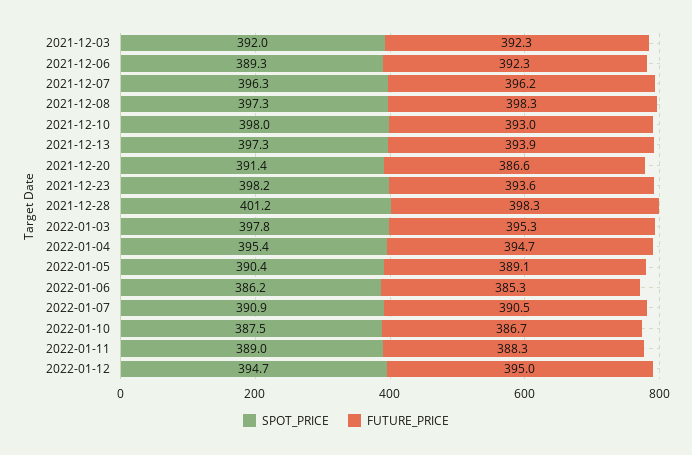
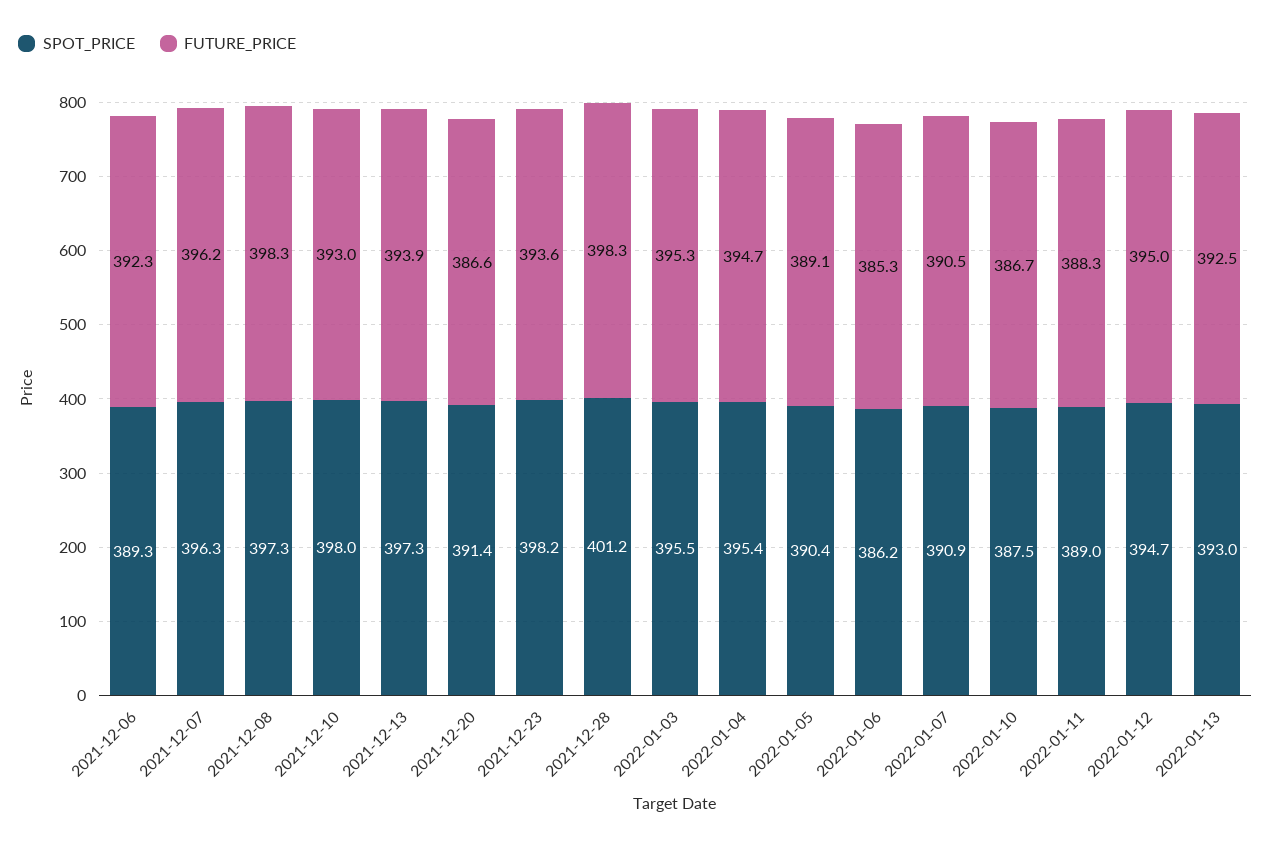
SPOT_PRICE, 2021-12-03: 392 -> none
FUTURE_PRICE, 2021-12-03: 392.3 -> none
SPOT_PRICE, 2022-01-03: 397.8 -> 395.5
SPOT_PRICE, 2022-01-13: none -> 393
FUTURE_PRICE, 2022-01-13: none -> 392.5

